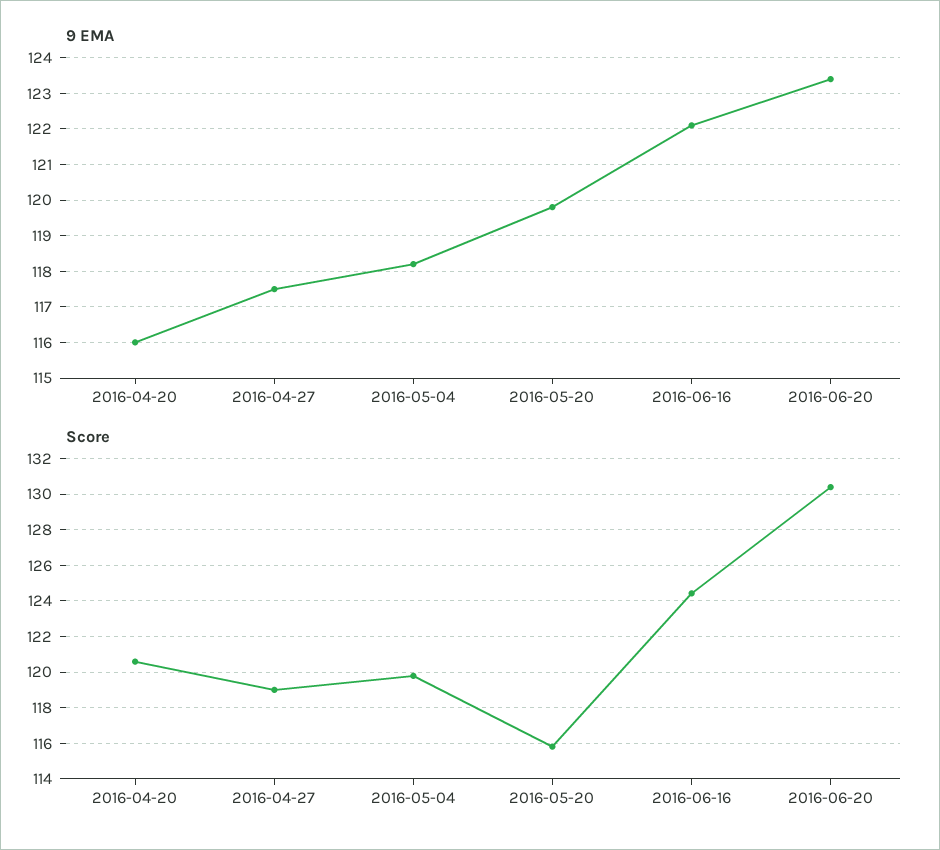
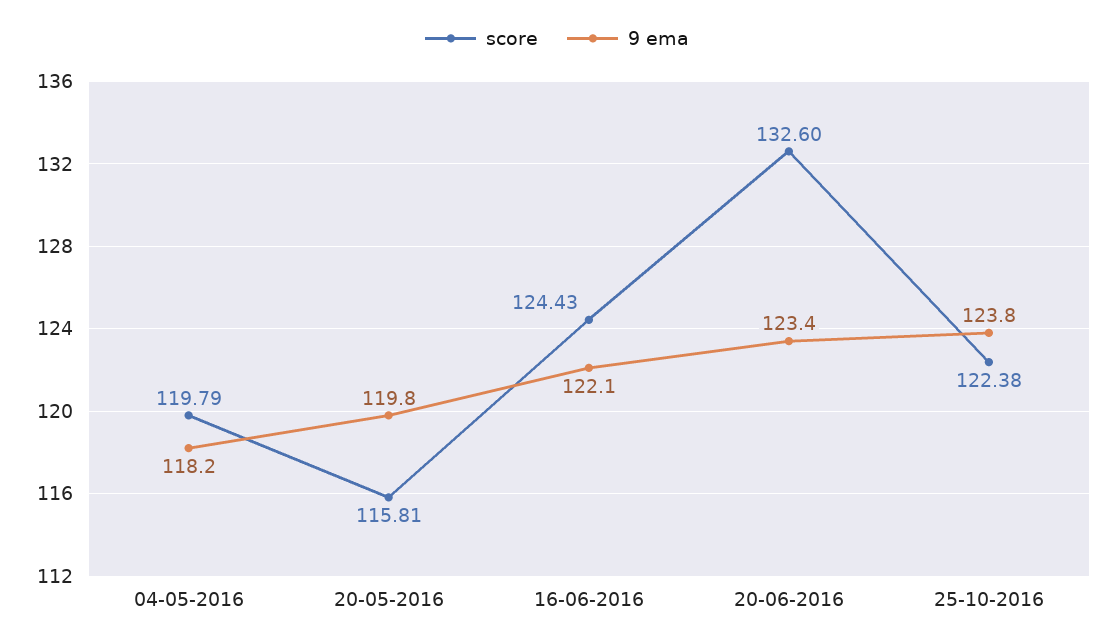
9 EMA, 2016-04-20: 116 -> none
9 EMA, 2016-04-27: 117.5 -> none
Score, 2016-04-20: 120.5 -> none
Score, 2016-04-27: 119 -> none
Score, 2016-06-20: 130.5 -> 132.6
Score, 25-10-2016: none -> 122.38
9 EMA, 25-10-2016: none -> 123.8

